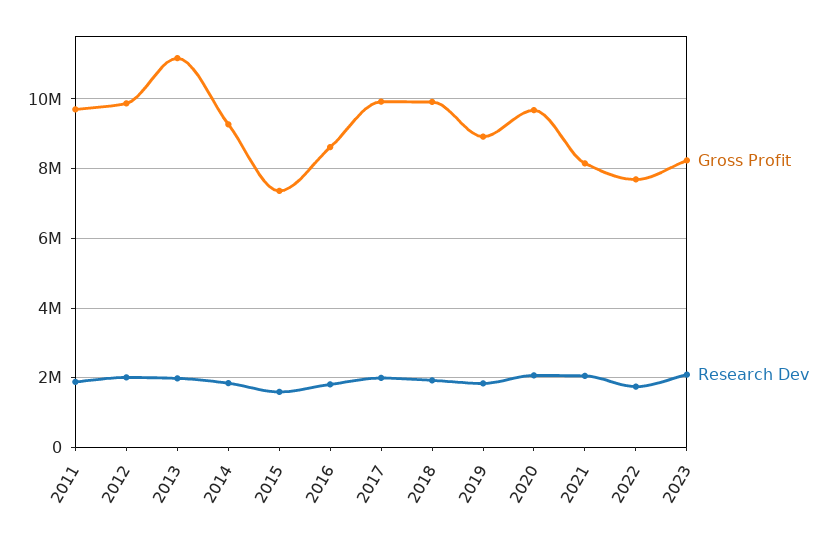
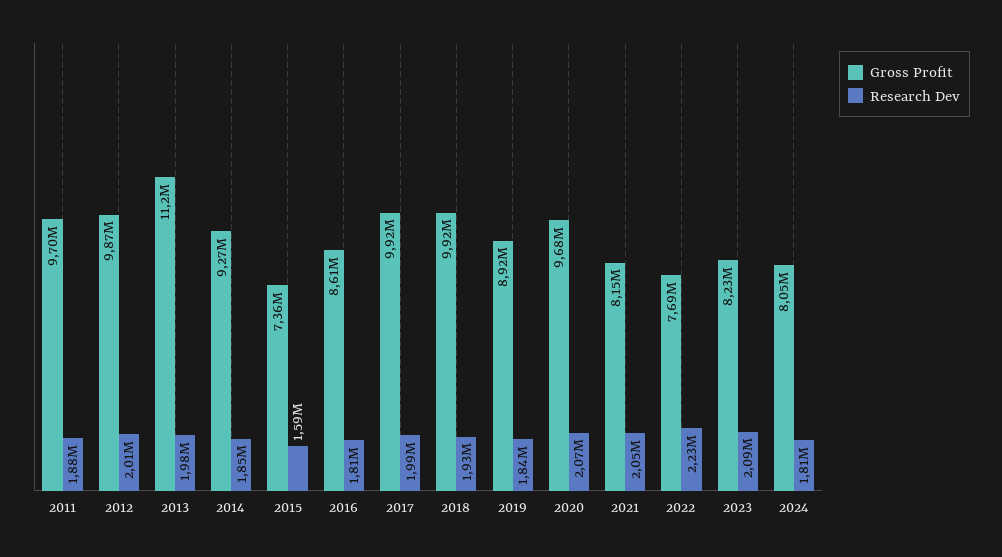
Research Dev, 2022: 1800000 -> 2230000
Gross Profit, 2024: none -> 8050000
Research Dev, 2024: none -> 1810000

